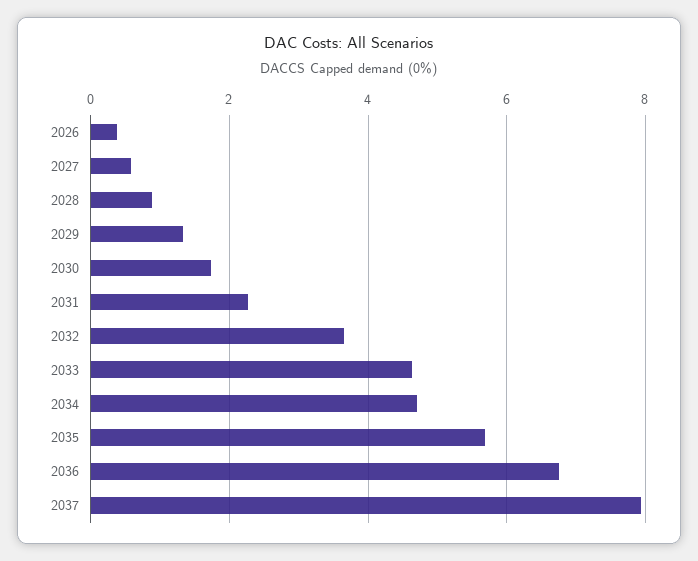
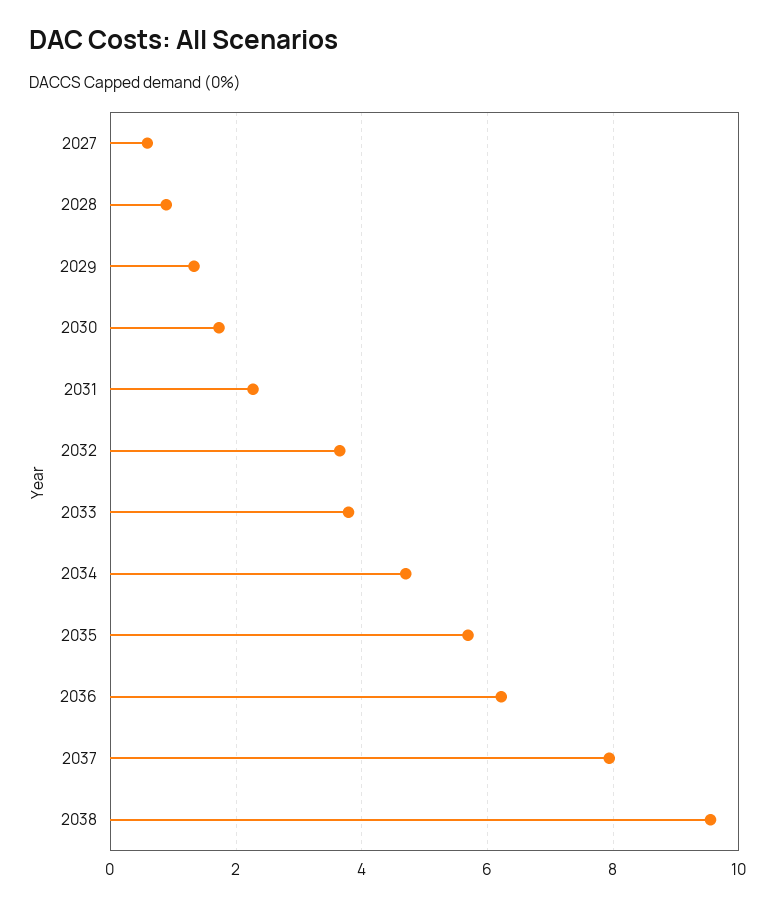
2026: 0.4 -> none
2033: 4.6 -> 3.8
2036: 6.8 -> 6.2
2038: none -> 9.6

